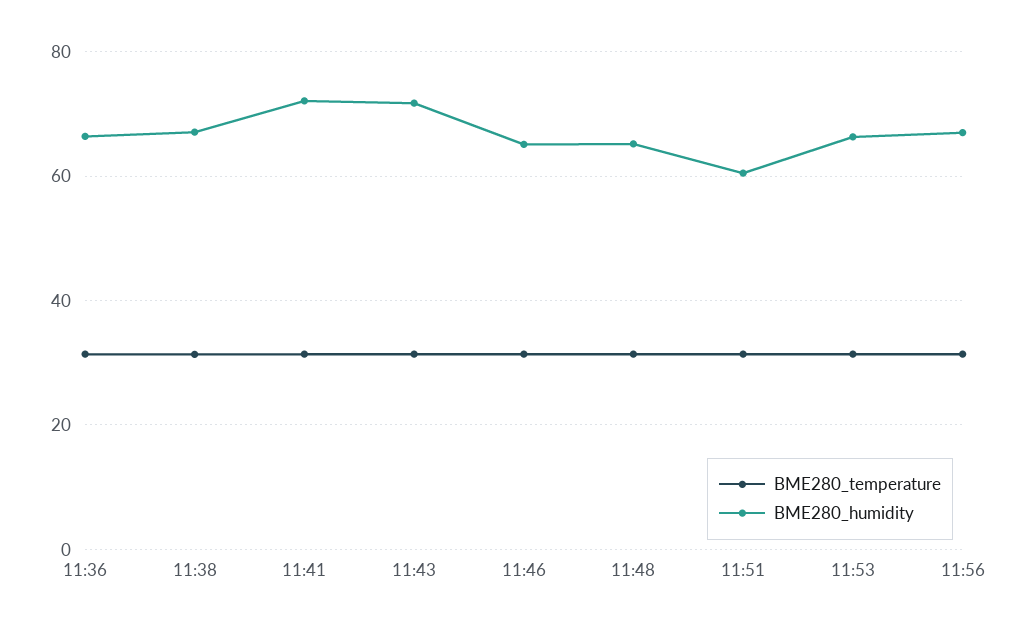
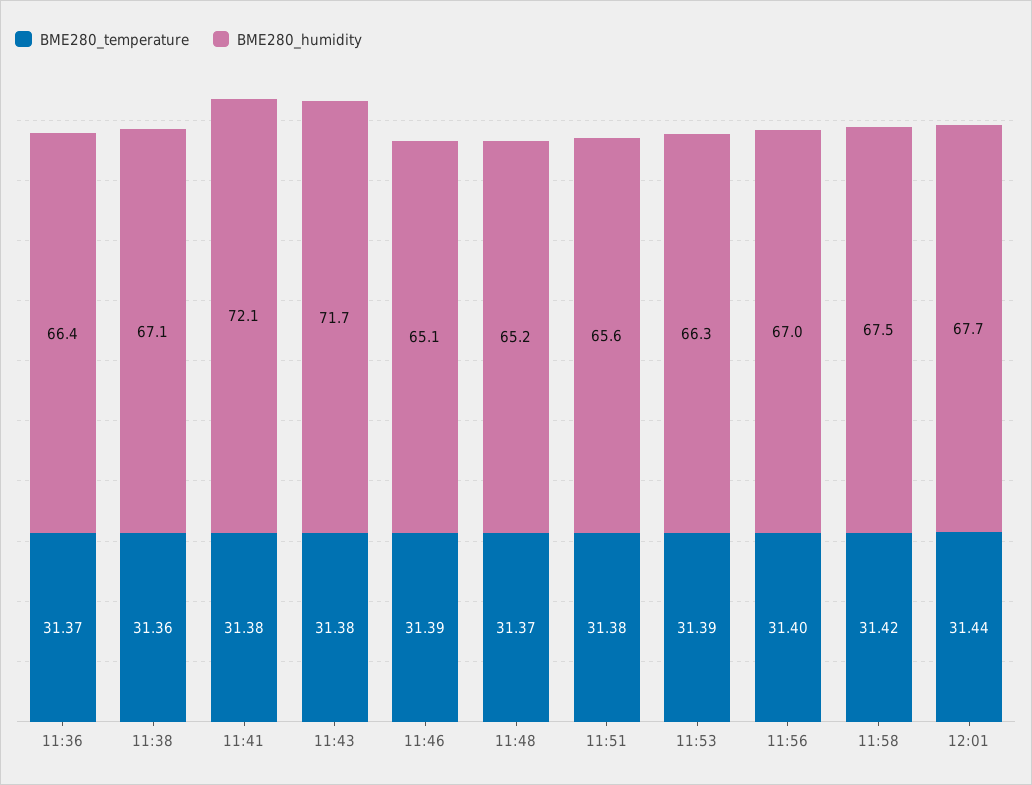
BME280_humidity, 11:51: 60 -> 65.6
BME280_temperature, 11:58: none -> 31.42
BME280_humidity, 11:58: none -> 67.5
BME280_temperature, 12:01: none -> 31.44
BME280_humidity, 12:01: none -> 67.7

